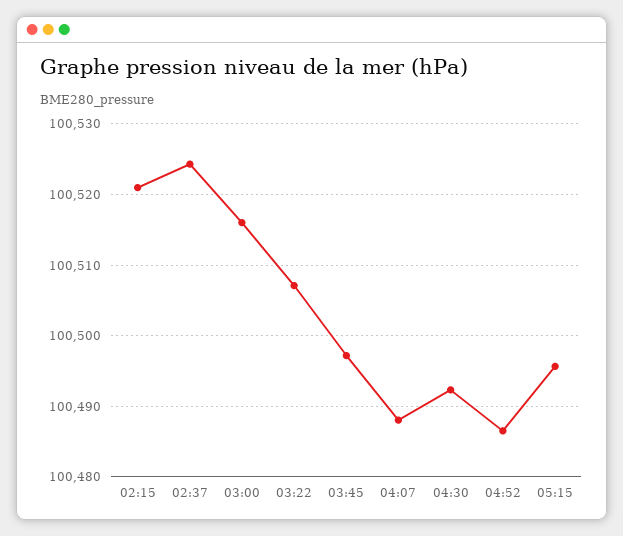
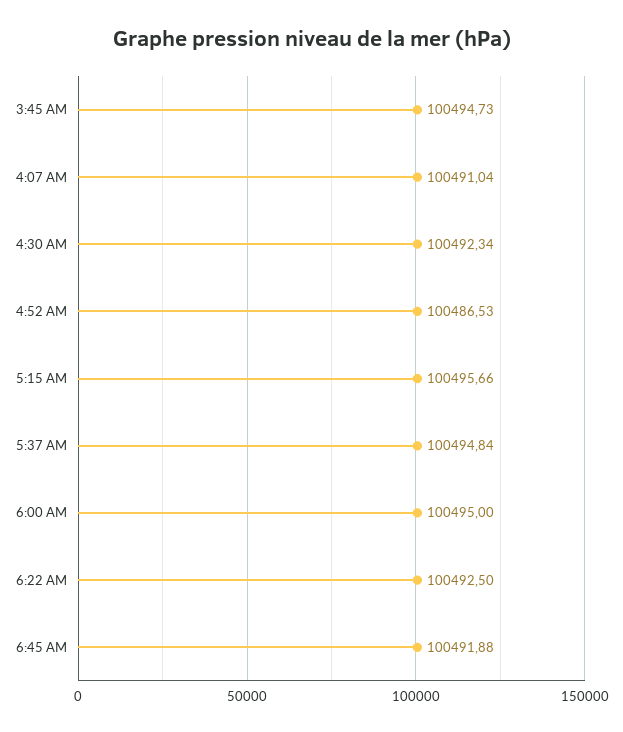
02:15: 100521 -> none
02:37: 100524 -> none
03:00: 100516 -> none
03:22: 100507 -> none
03:45: 100497 -> 100494.73
04:07: 100488 -> 100491.04
5:37 AM: none -> 100494.84
6:00 AM: none -> 100495
6:22 AM: none -> 100492.5
6:45 AM: none -> 100491.88

